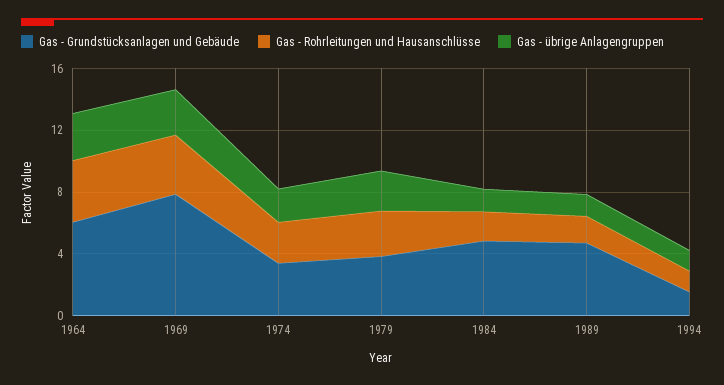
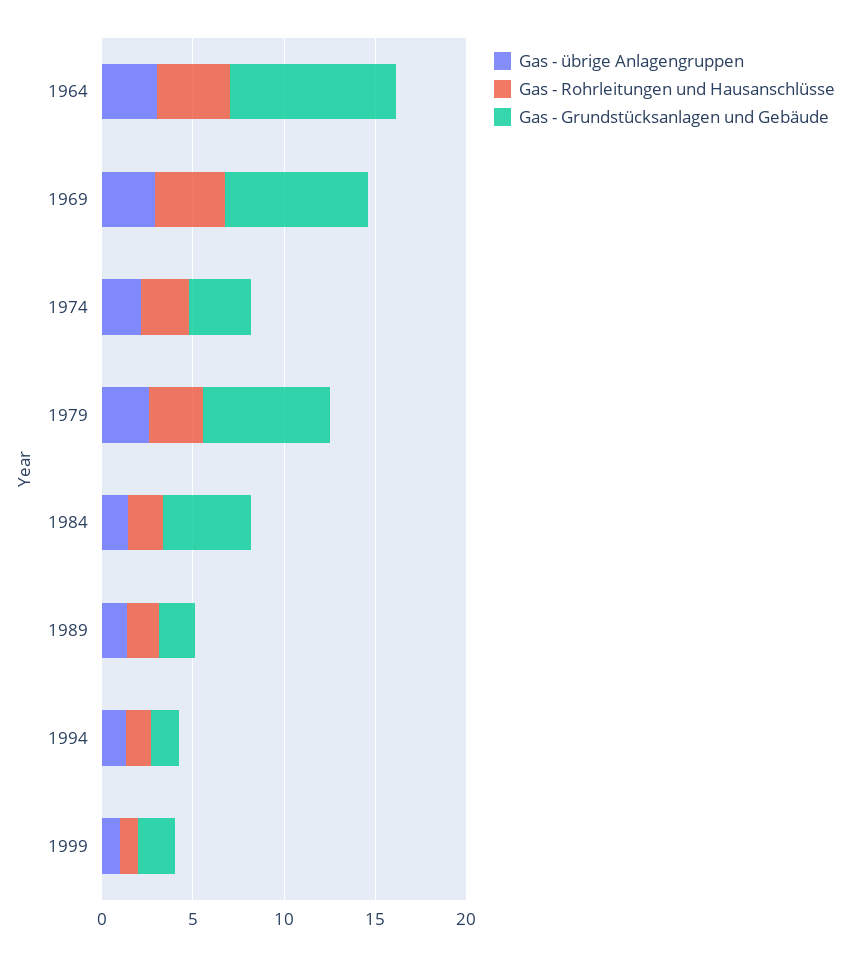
Gas - Grundstücksanlagen und Gebäude, 1964: 6 -> 9
Gas - Grundstücksanlagen und Gebäude, 1979: 4 -> 7
Gas - Grundstücksanlagen und Gebäude, 1989: 5 -> 2
Gas - übrige Anlagengruppen, 1999: none -> 1
Gas - Rohrleitungen und Hausanschlüsse, 1999: none -> 1
Gas - Grundstücksanlagen und Gebäude, 1999: none -> 2

